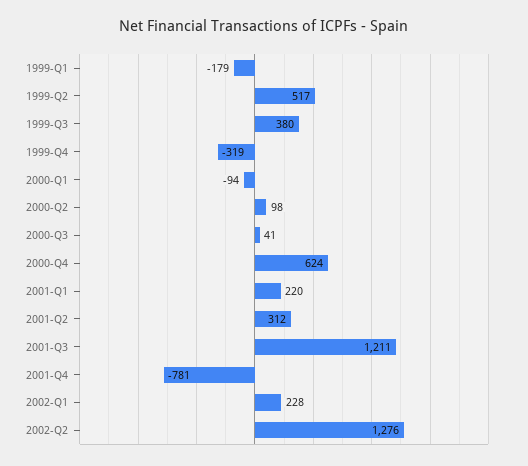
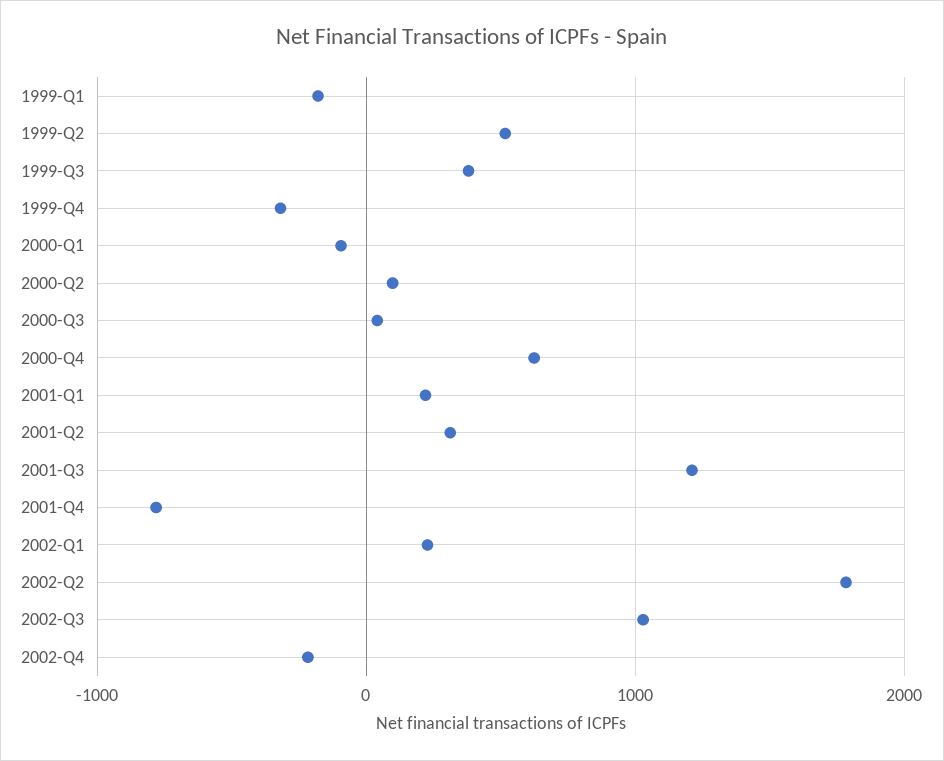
2002-Q2: 1276 -> 1800
2002-Q3: none -> 1000
2002-Q4: none -> -200

